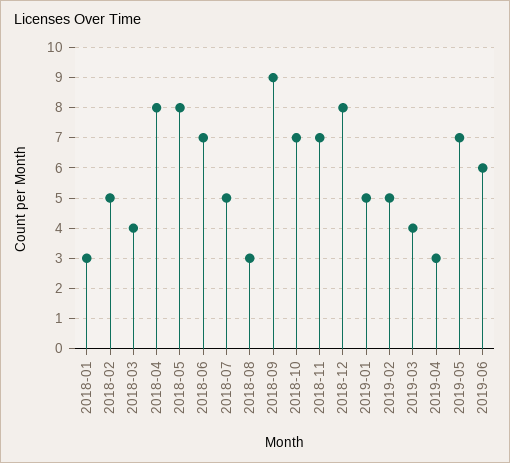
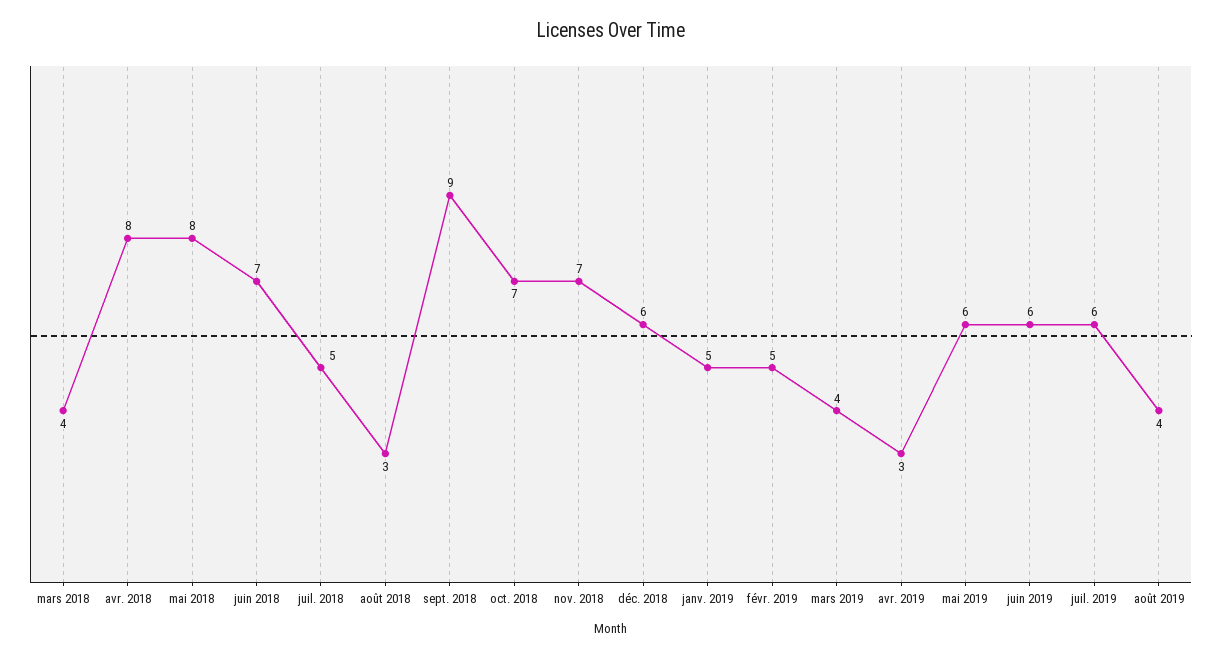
2018-01: 3 -> none
2018-02: 5 -> none
2018-12: 8 -> 6
2019-05: 7 -> 6
juil. 2019: none -> 6
août 2019: none -> 4

